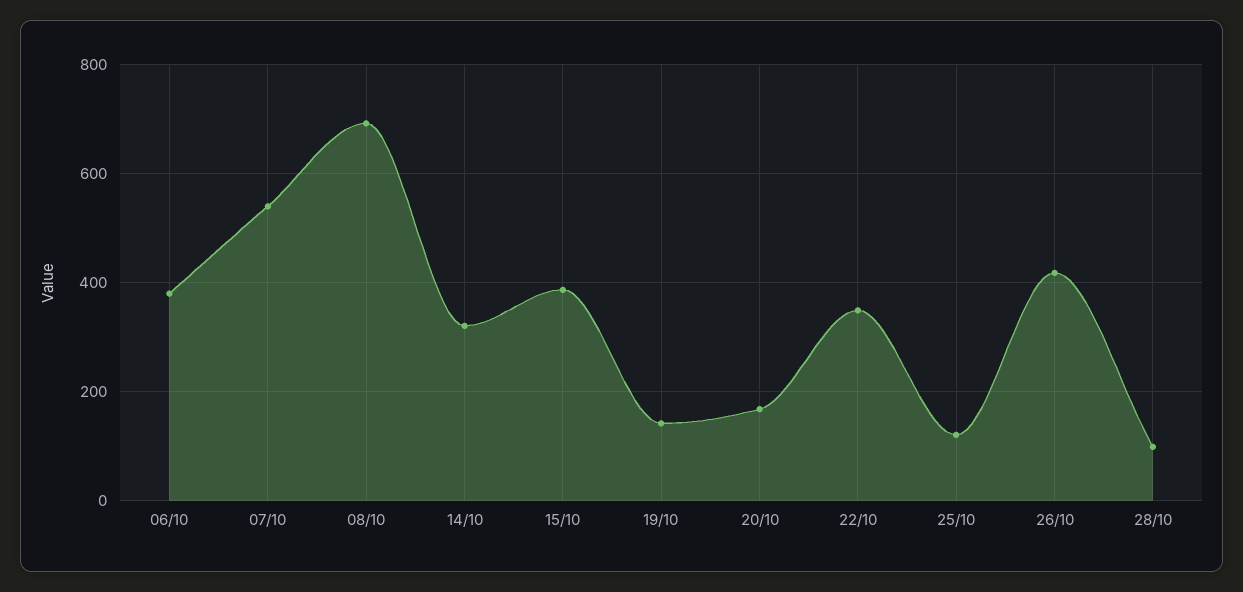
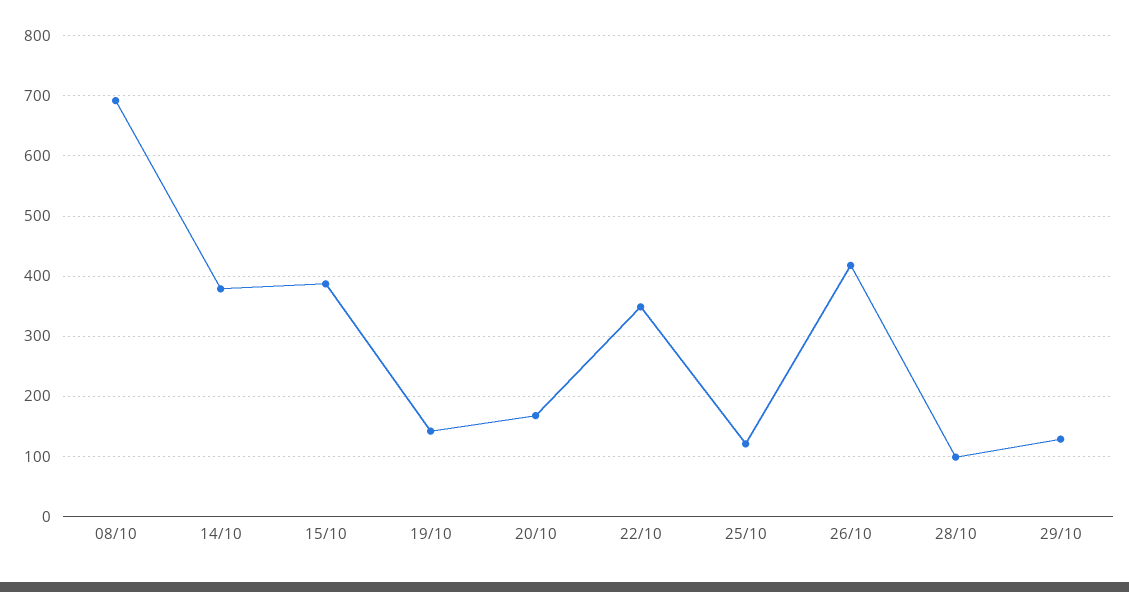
06/10: 380 -> none
07/10: 540 -> none
14/10: 320 -> 380
29/10: none -> 130

